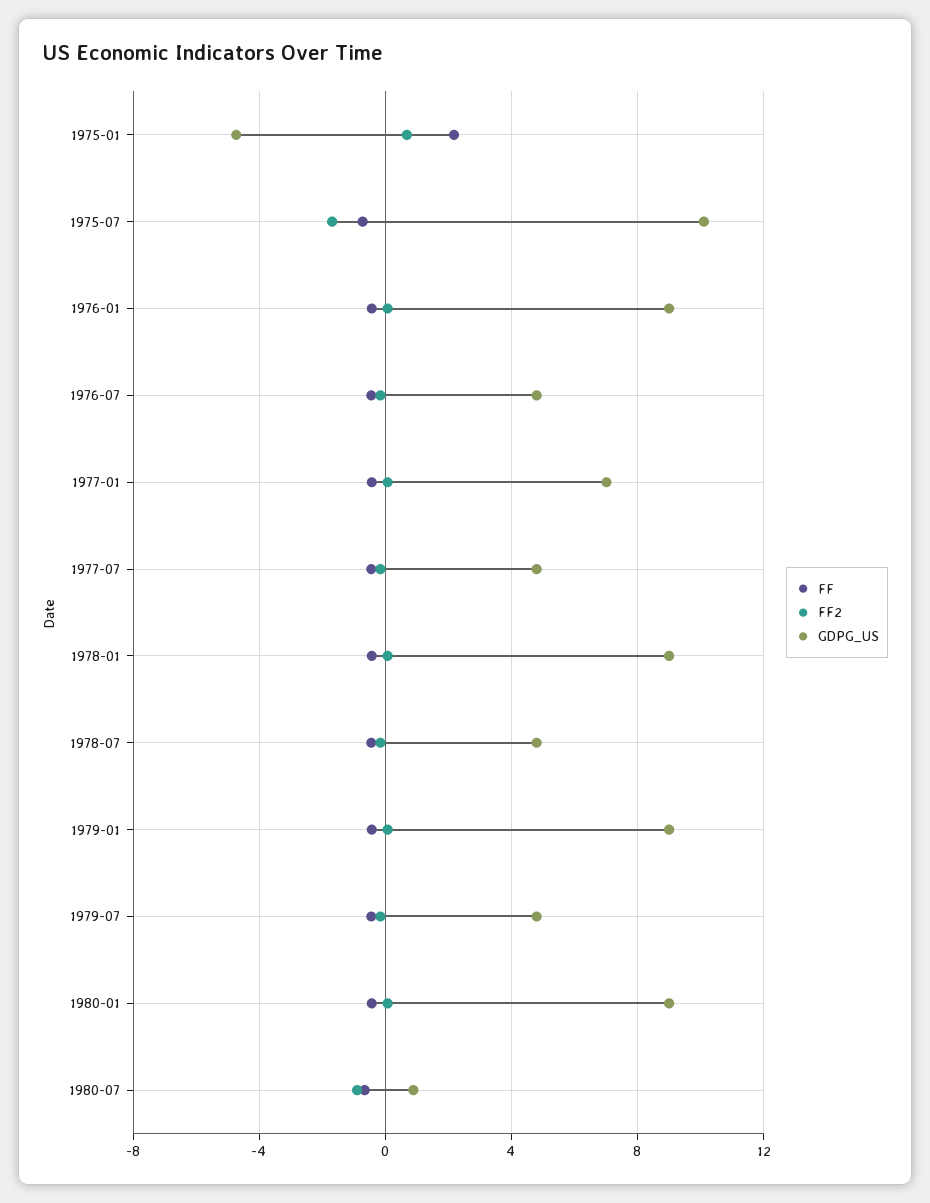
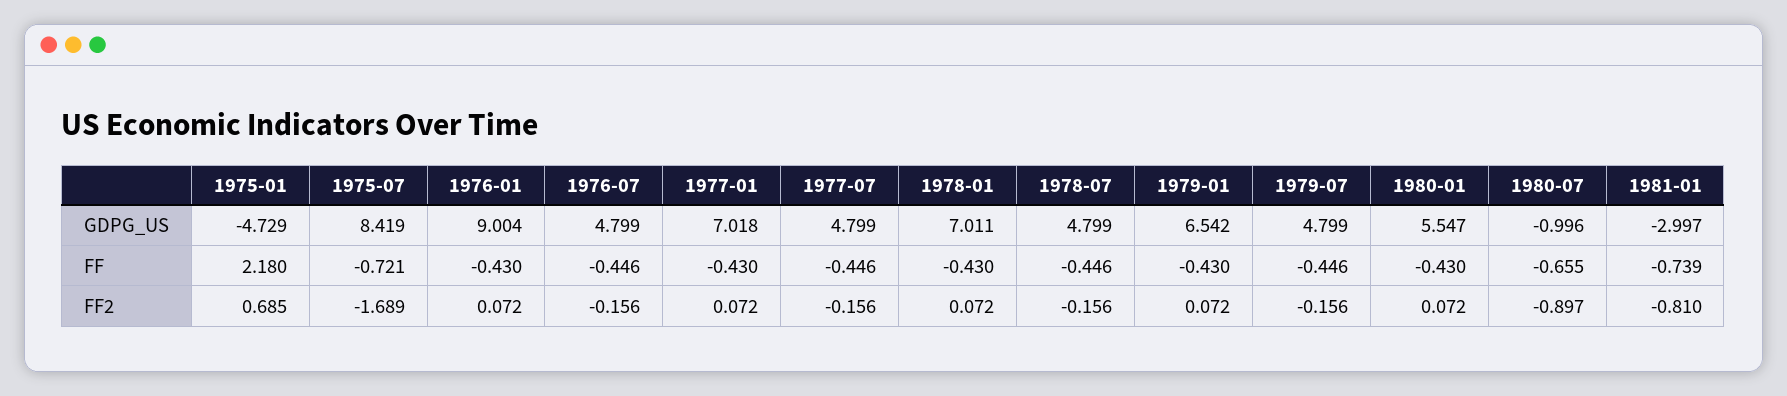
GDPG_US, 1975-07: 10 -> 8.419
GDPG_US, 1978-01: 9 -> 7.011
GDPG_US, 1979-01: 9 -> 6.542
GDPG_US, 1980-01: 9 -> 5.547
GDPG_US, 1980-07: 1 -> -0.996
GDPG_US, 1981-01: none -> -2.997
FF, 1981-01: none -> -0.739
FF2, 1981-01: none -> -0.81

